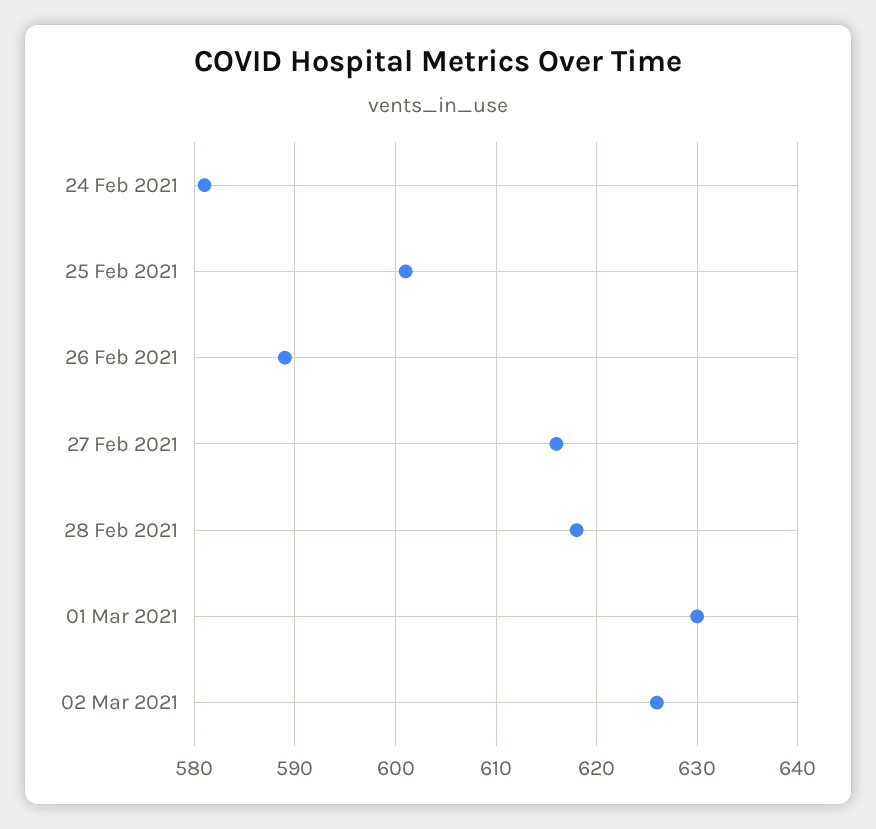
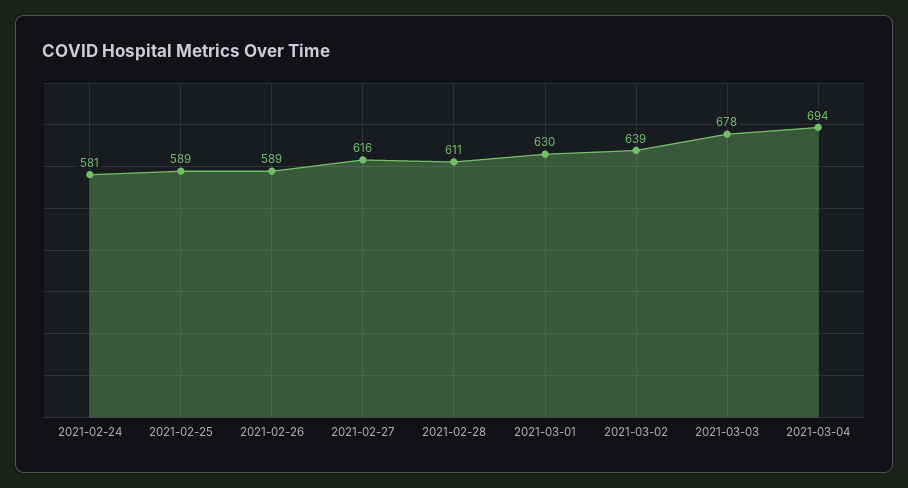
25 Feb 2021: 601 -> 589
28 Feb 2021: 618 -> 611
02 Mar 2021: 626 -> 639
2021-03-03: none -> 678
2021-03-04: none -> 694

